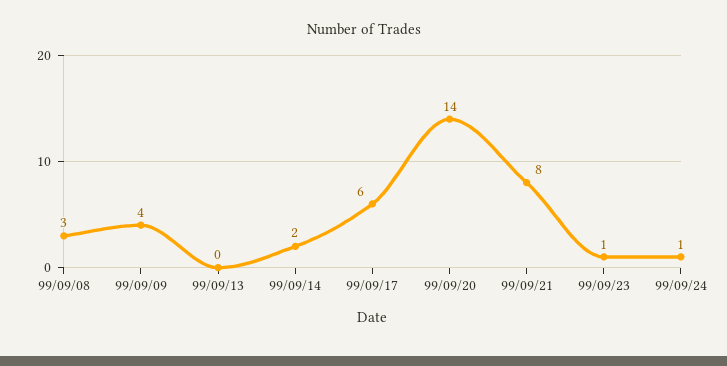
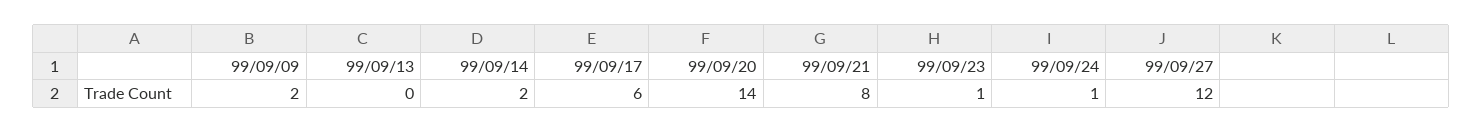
99/09/08: 3 -> none
99/09/09: 4 -> 2
99/09/27: none -> 12

